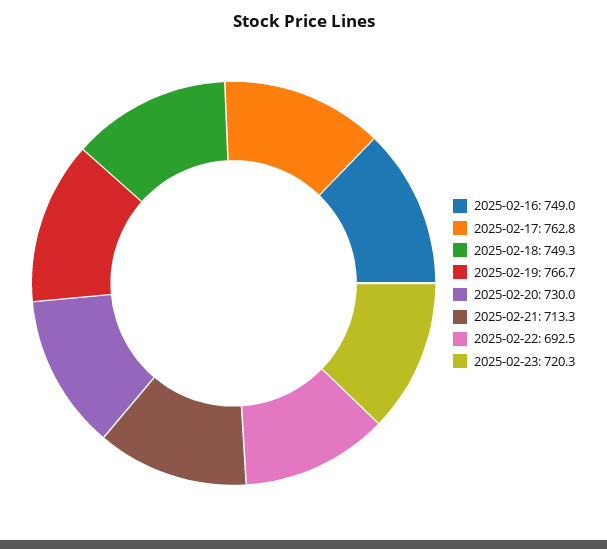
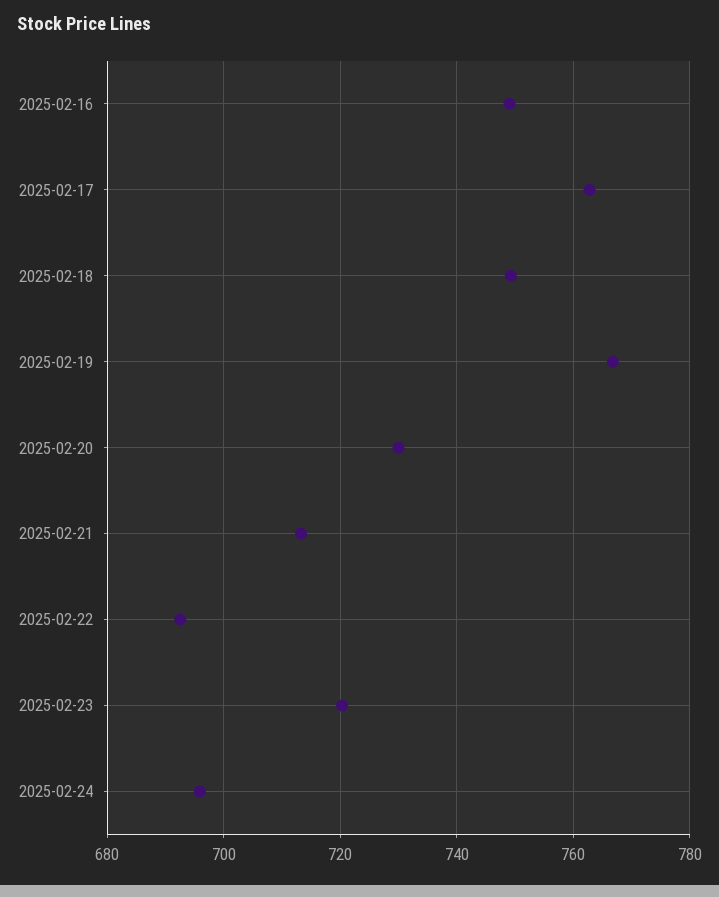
2025-02-24: none -> 696

